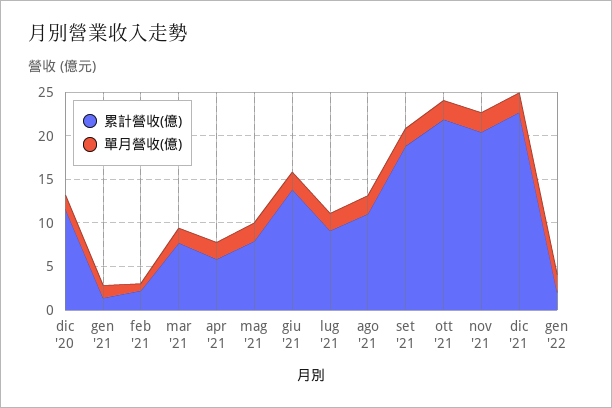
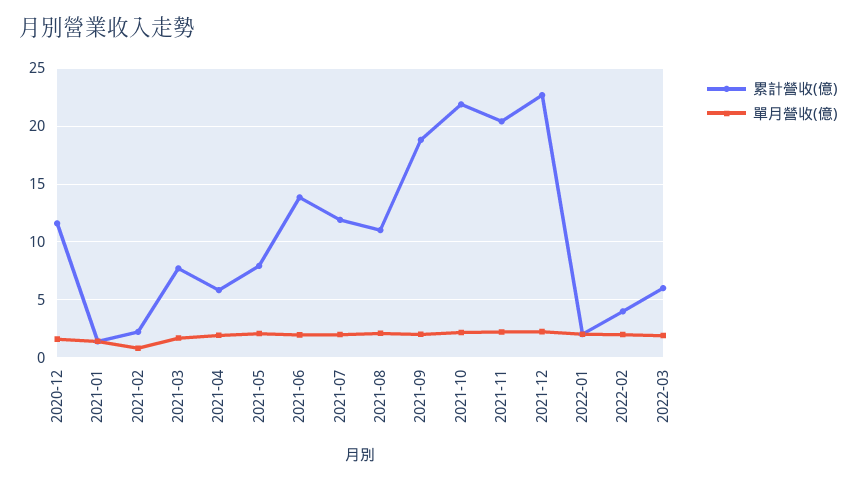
累計營收(億), lug '21: 9 -> 12
累計營收(億), 2022-02: none -> 4
單月營收(億), 2022-02: none -> 2
累計營收(億), 2022-03: none -> 6
單月營收(億), 2022-03: none -> 2

